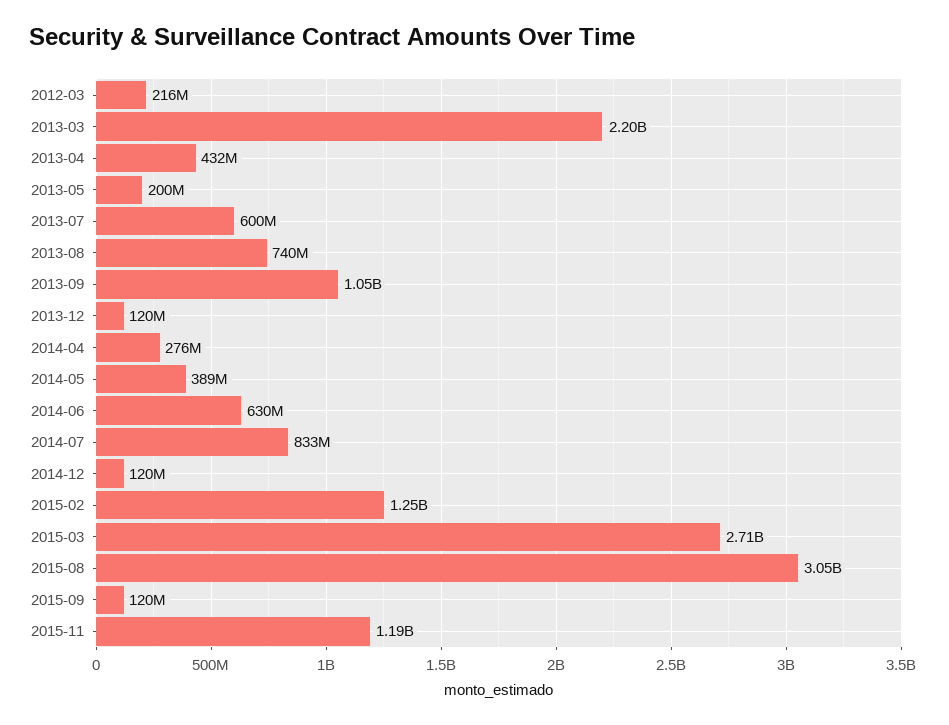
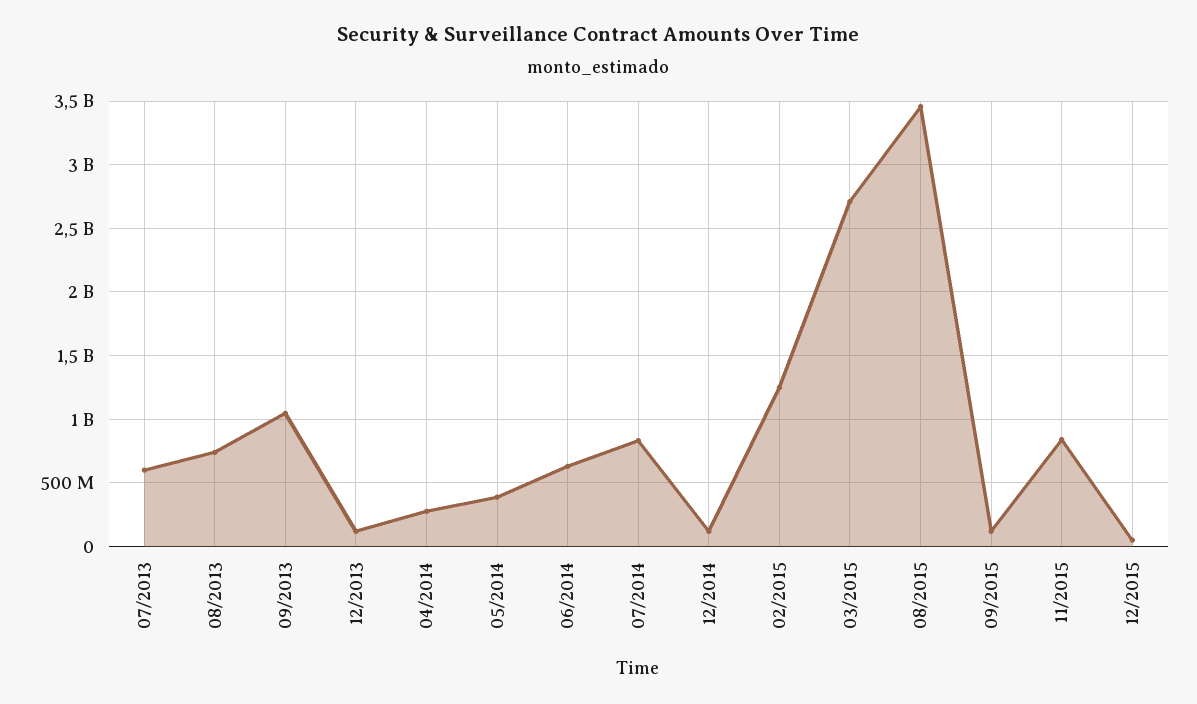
2012-03: 216000000 -> none
2013-03: 2200000000 -> none
2013-04: 432000000 -> none
2013-05: 200000000 -> none
2015-08: 3050000000 -> 3450000000
2015-11: 1190000000 -> 850000000
12/2015: none -> 50000000

